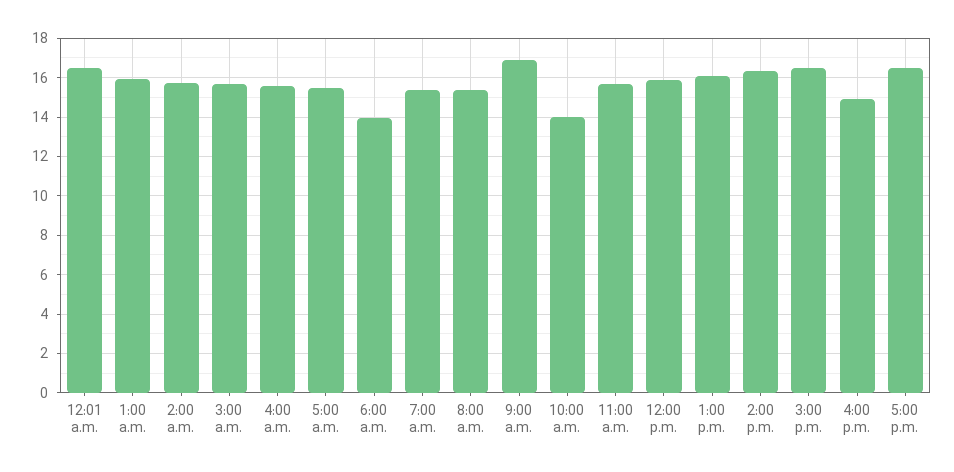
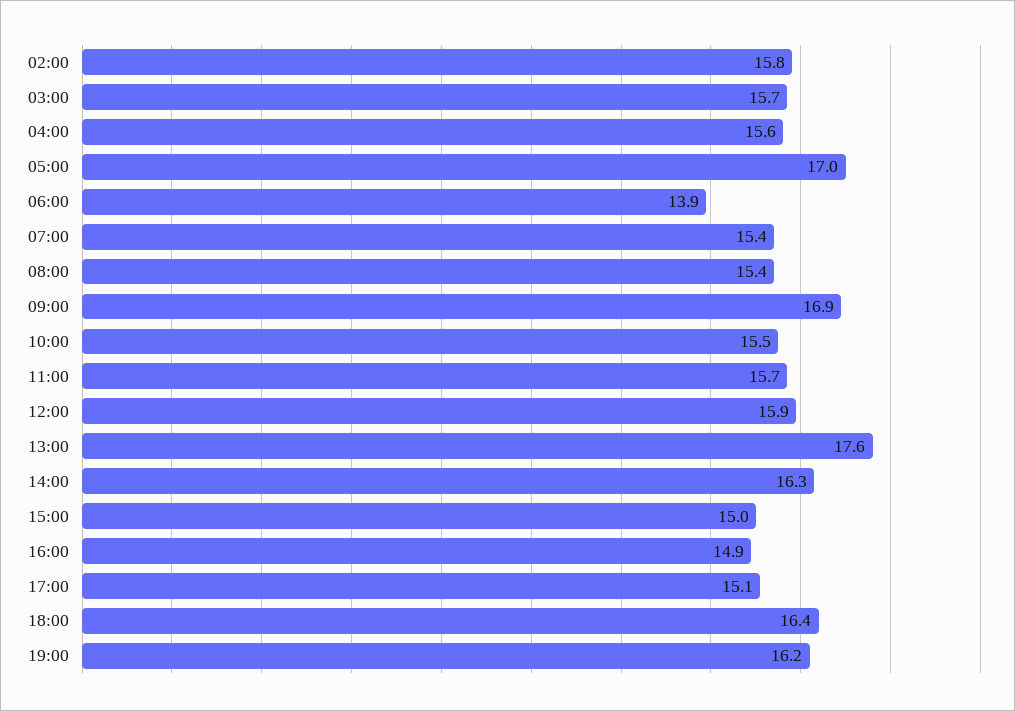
12:01 a.m.: 16.5 -> none
1:00 a.m.: 16 -> none
5:00 a.m.: 15.5 -> 17
10:00 a.m.: 14 -> 15.5
1:00 p.m.: 16 -> 17.6
3:00 p.m.: 16.5 -> 15
5:00 p.m.: 16.5 -> 15.1
18:00: none -> 16.4
19:00: none -> 16.2

